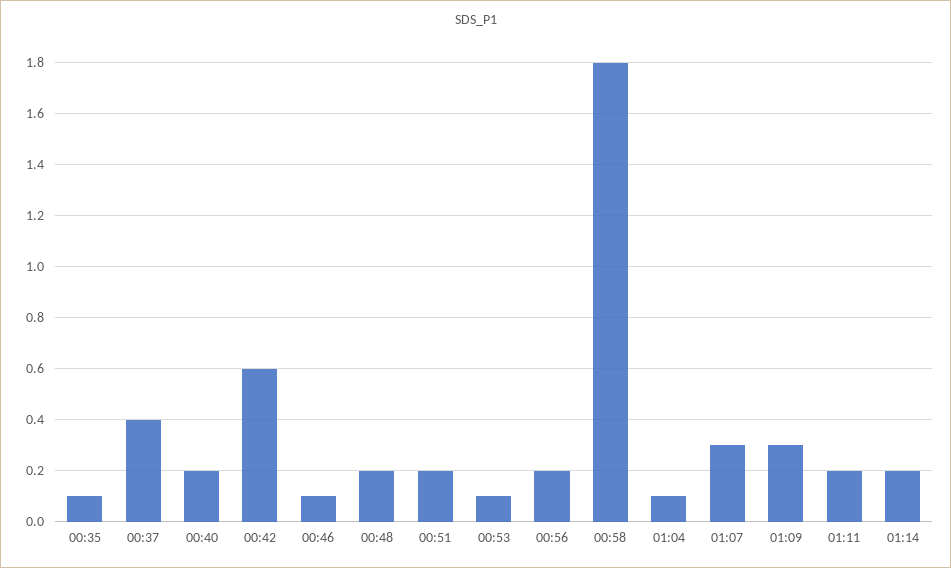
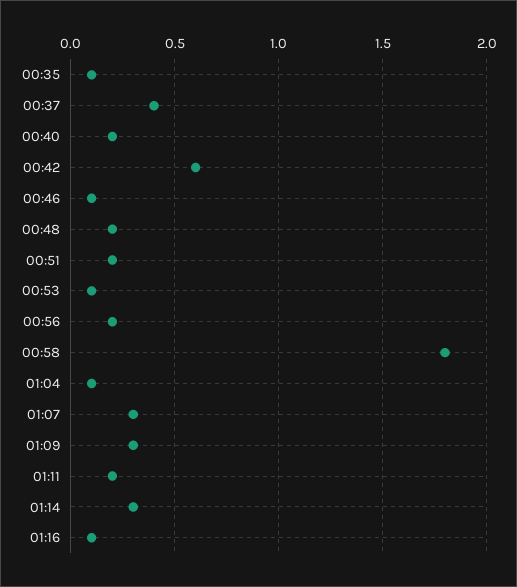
01:14: 0.2 -> 0.3
01:16: none -> 0.1

